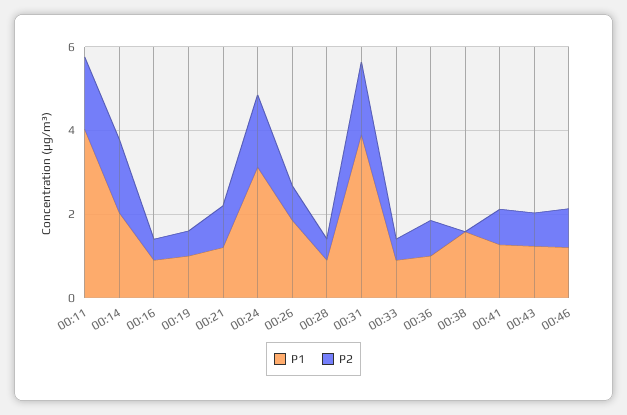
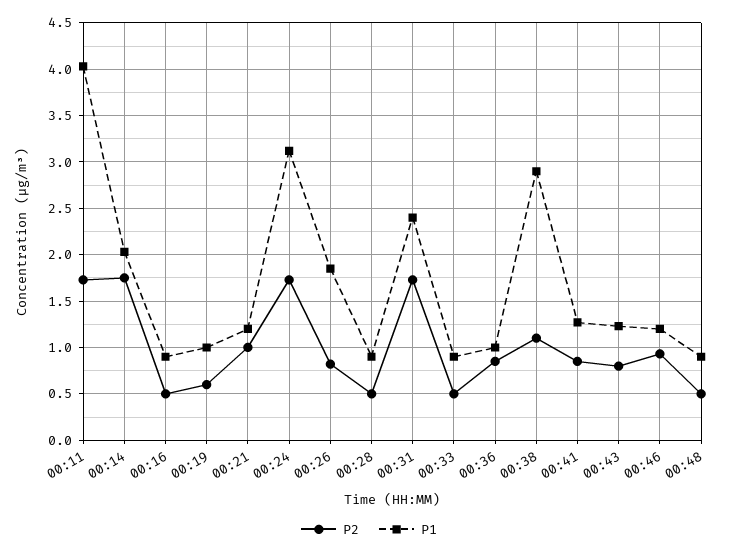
P1, 00:31: 4 -> 2.4
P1, 00:38: 1.5 -> 2.9
P2, 00:38: 0 -> 1.1
P2, 00:48: none -> 0.5
P1, 00:48: none -> 0.9

